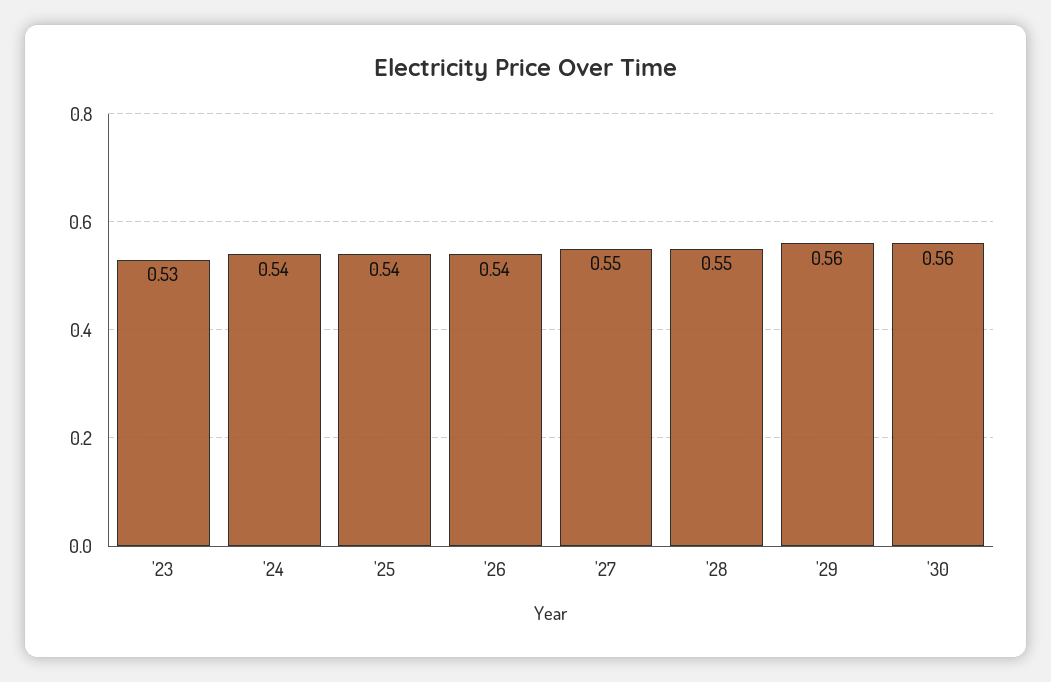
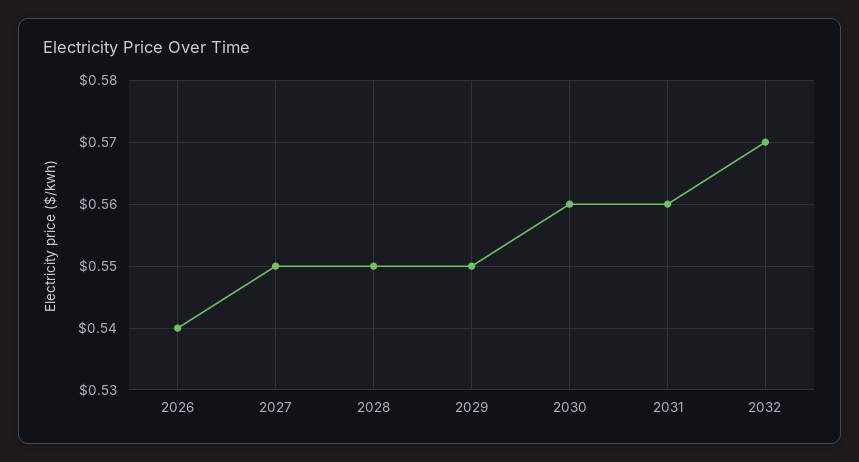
'23: 0.53 -> none
'24: 0.54 -> none
'25: 0.54 -> none
'29: 0.56 -> 0.55
2031: none -> 0.56
2032: none -> 0.57

